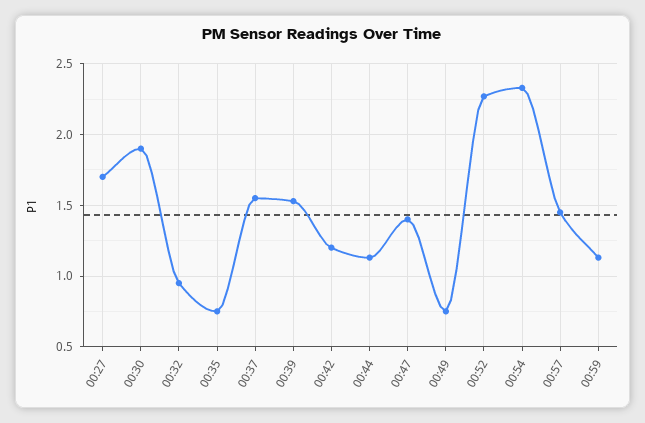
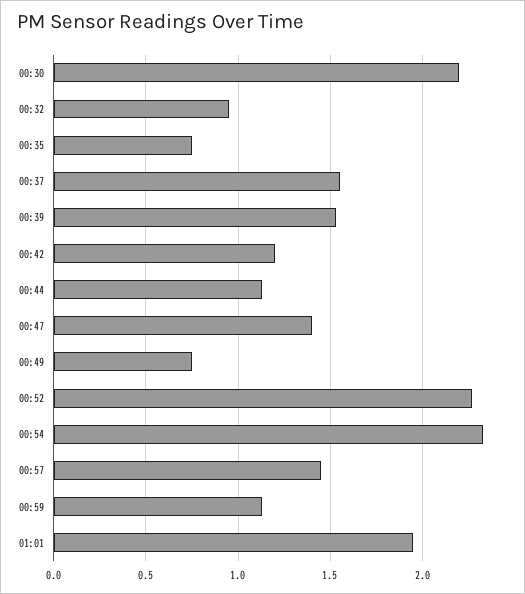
00:27: 1.7 -> none
00:30: 1.9 -> 2.2
01:01: none -> 1.95

